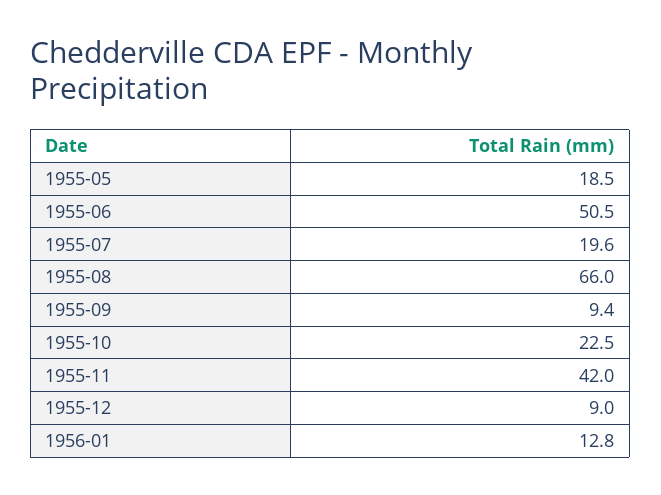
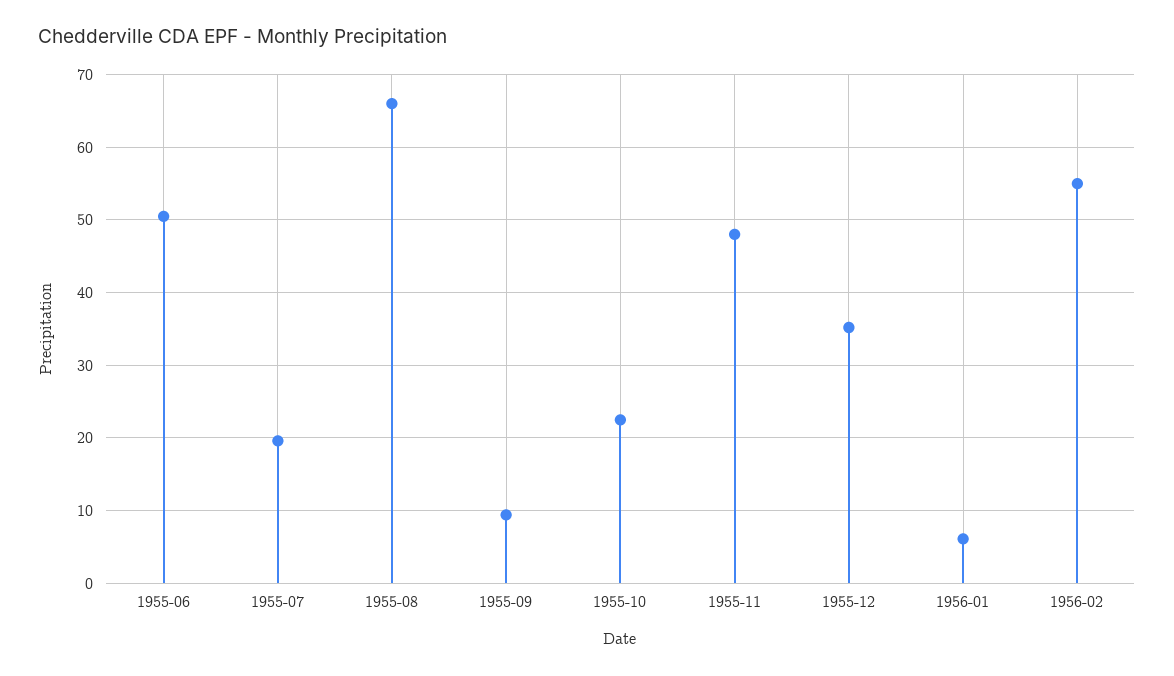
1955-05: 18.5 -> none
1955-11: 42 -> 48
1955-12: 9 -> 35
1956-01: 12.8 -> 6
1956-02: none -> 55

